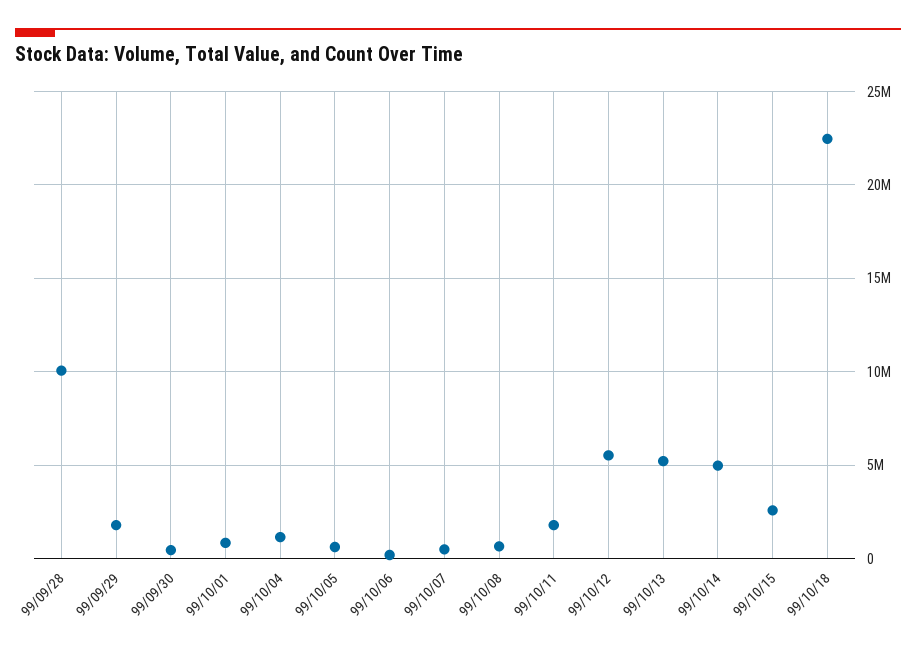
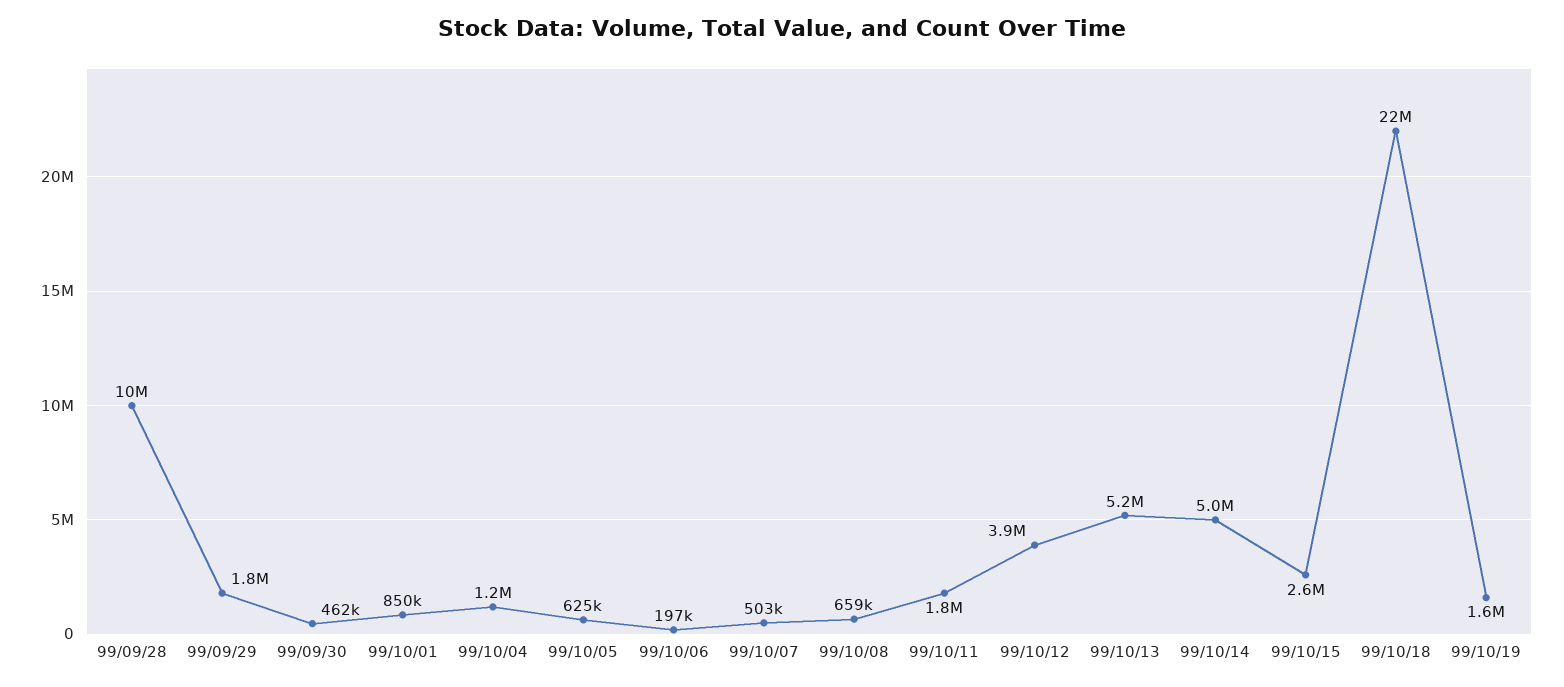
99/10/12: 5500000 -> 3900000
99/10/19: none -> 1600000

